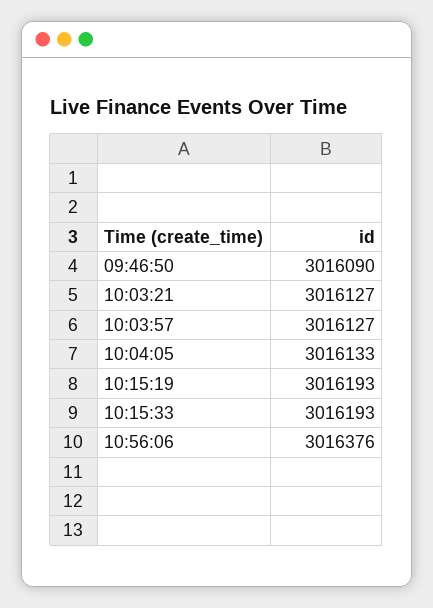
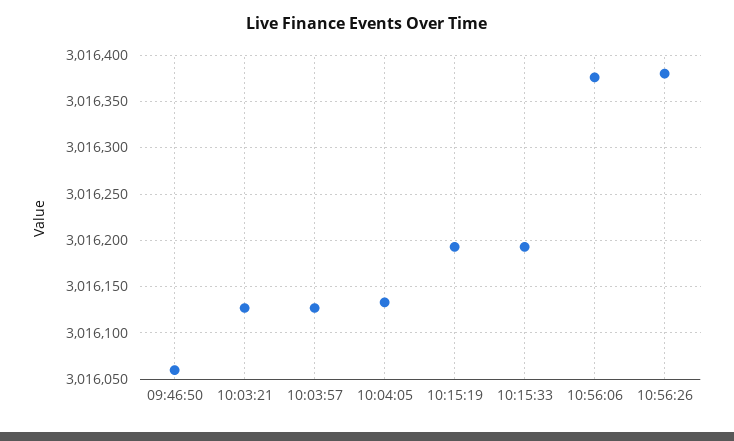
09:46:50: 3016090 -> 3016060
10:56:26: none -> 3016380

